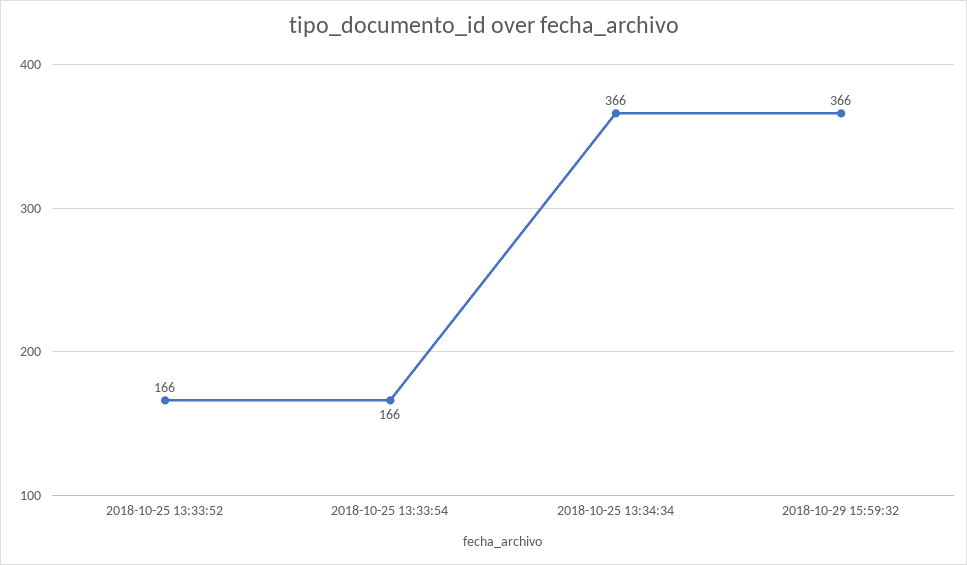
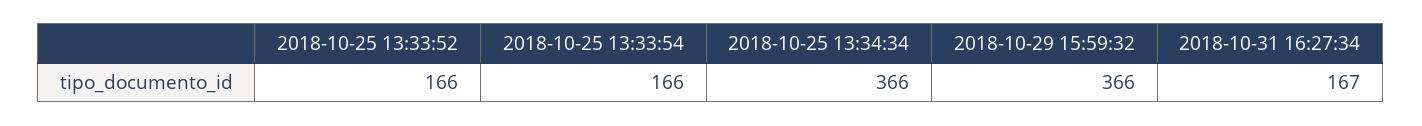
2018-10-31 16:27:34: none -> 167

